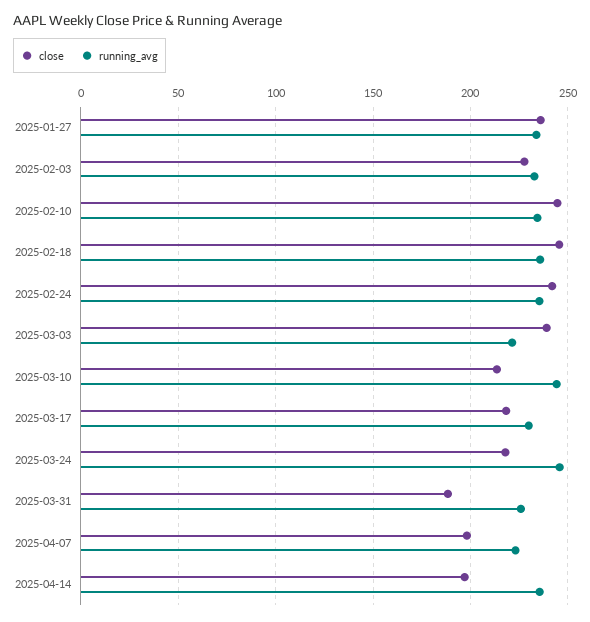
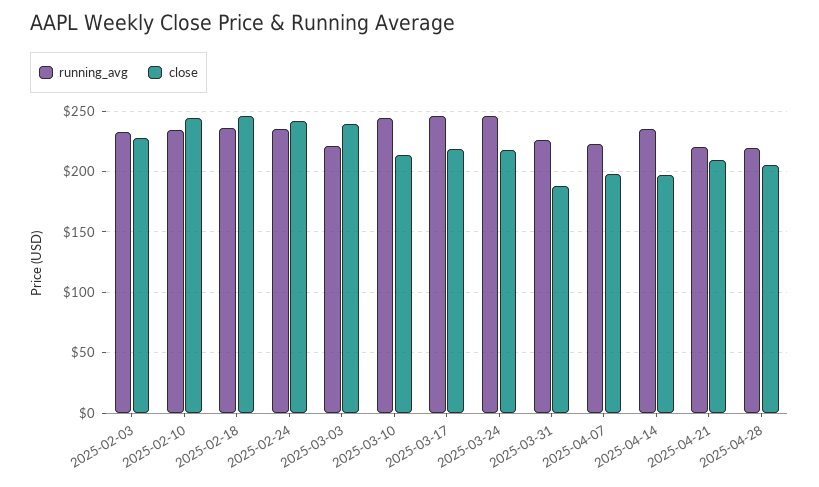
close, 2025-01-27: 235 -> none
running_avg, 2025-01-27: 235 -> none
running_avg, 2025-03-17: 230 -> 245
running_avg, 2025-04-21: none -> 220
close, 2025-04-21: none -> 210
running_avg, 2025-04-28: none -> 220
close, 2025-04-28: none -> 205

